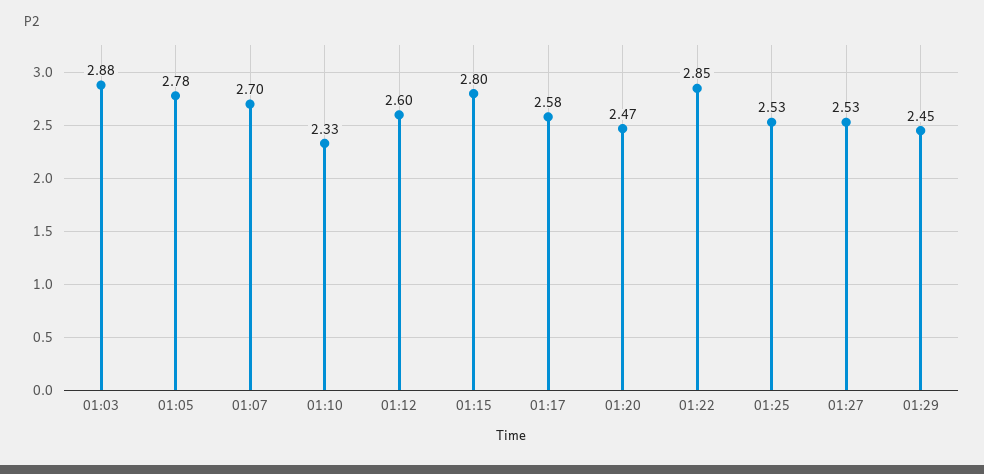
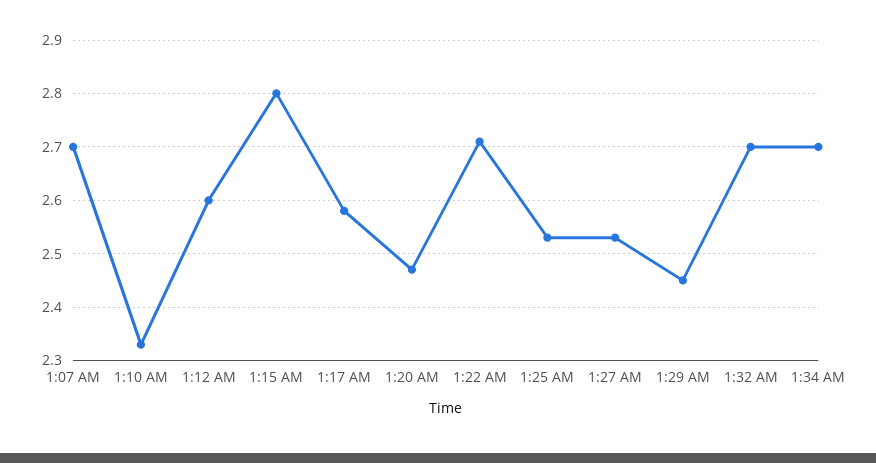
01:03: 2.88 -> none
01:05: 2.78 -> none
01:22: 2.85 -> 2.7
1:32 AM: none -> 2.7
1:34 AM: none -> 2.7

